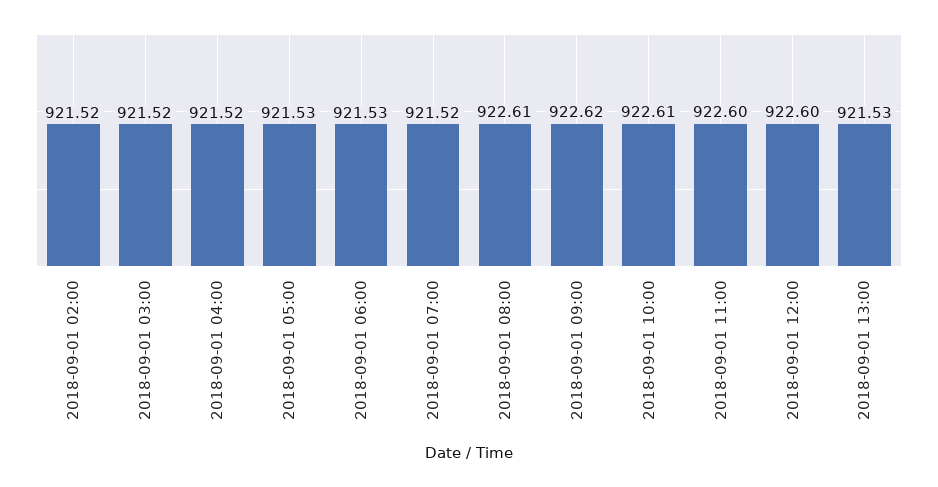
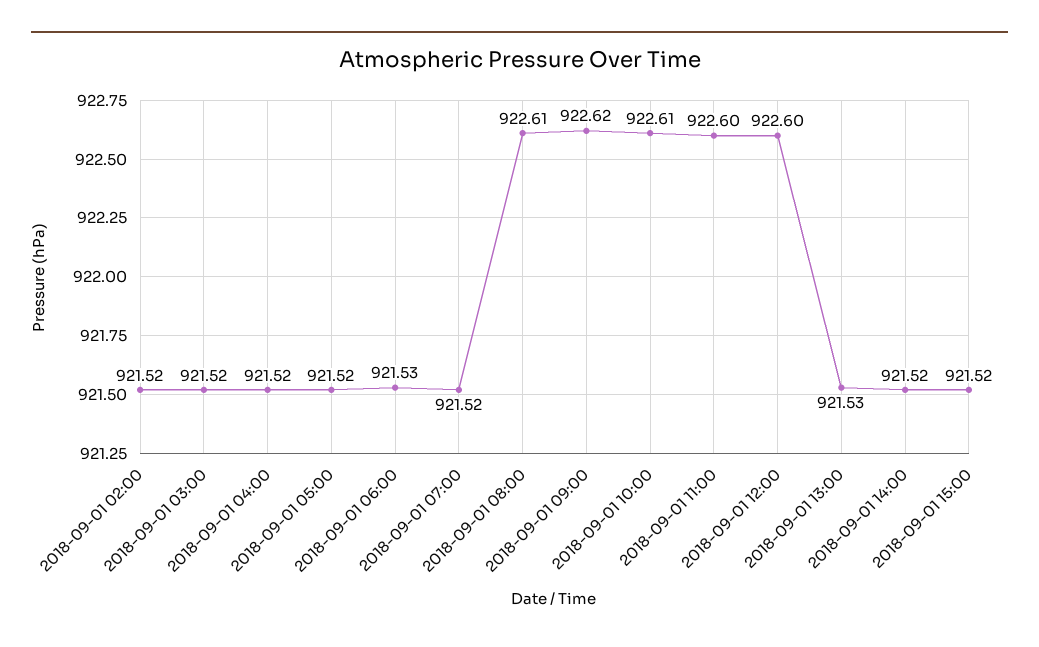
2018-09-01 05:00: 921.53 -> 921.52
2018-09-01 14:00: none -> 921.52
2018-09-01 15:00: none -> 921.52

